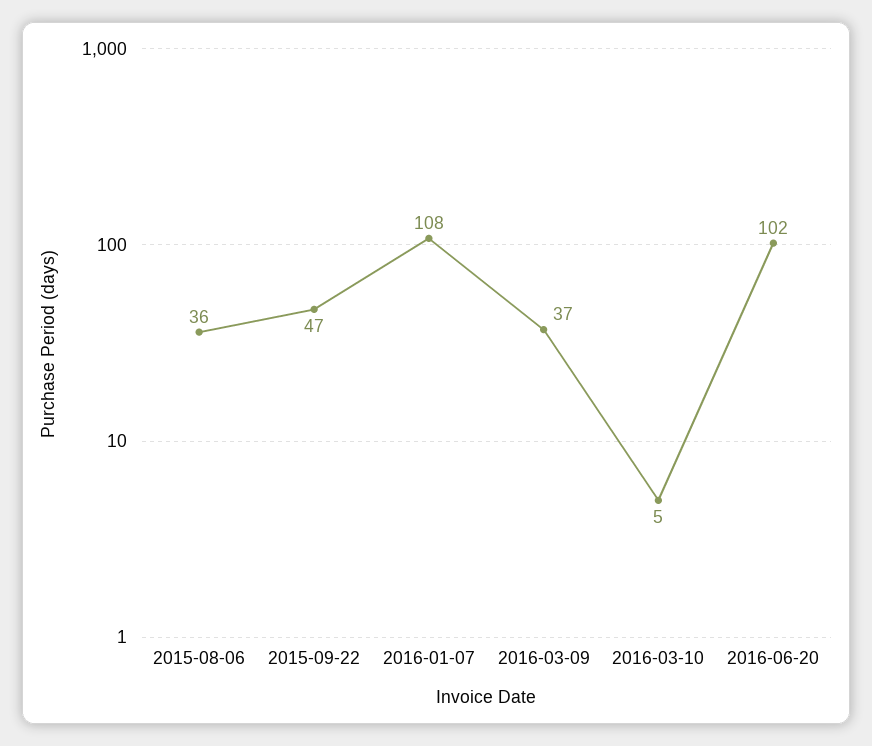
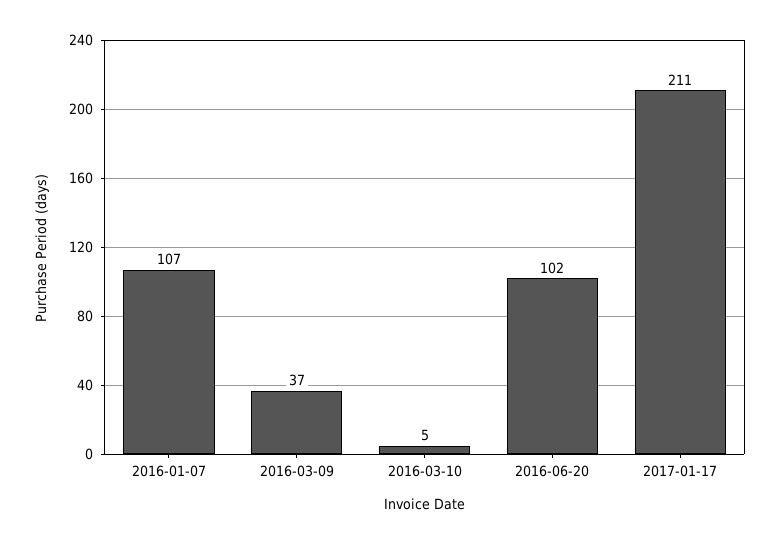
2015-08-06: 36 -> none
2015-09-22: 47 -> none
2016-01-07: 108 -> 107
2017-01-17: none -> 211

